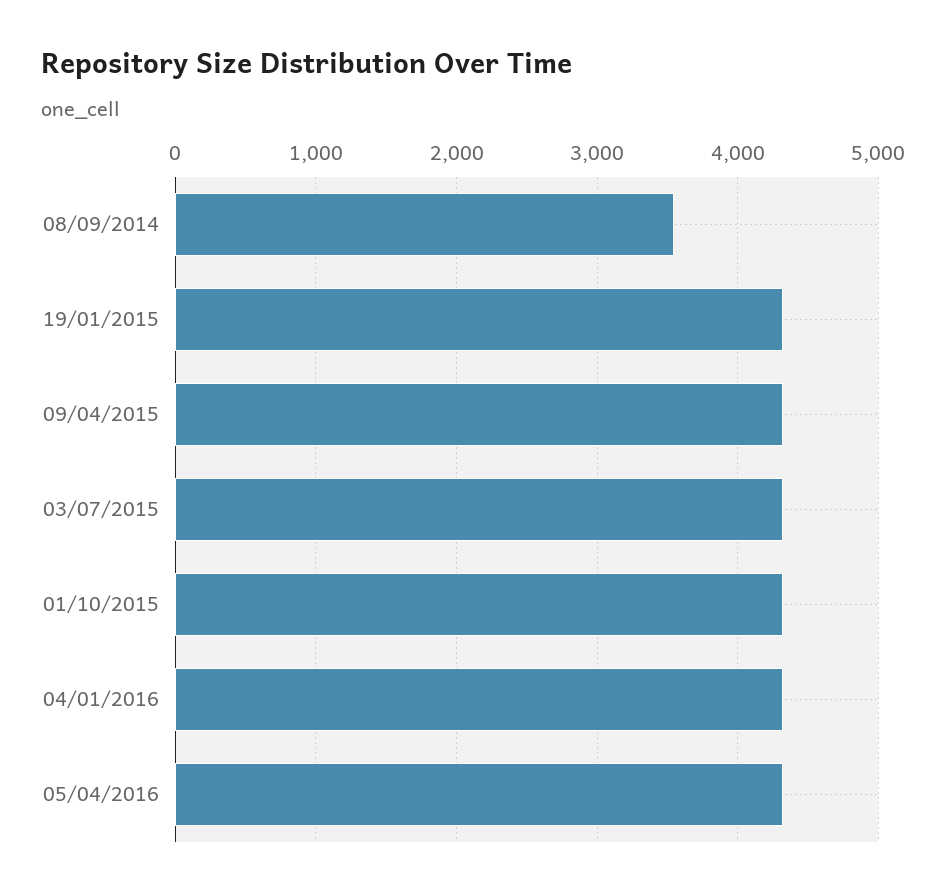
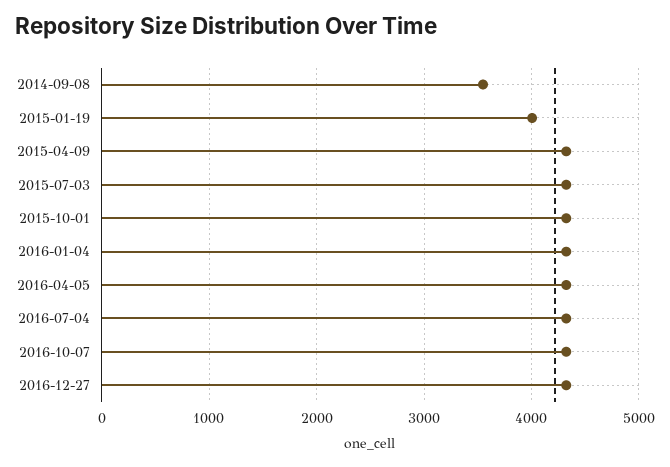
19/01/2015: 4300 -> 4000
2016-07-04: none -> 4300
2016-10-07: none -> 4300
2016-12-27: none -> 4300

